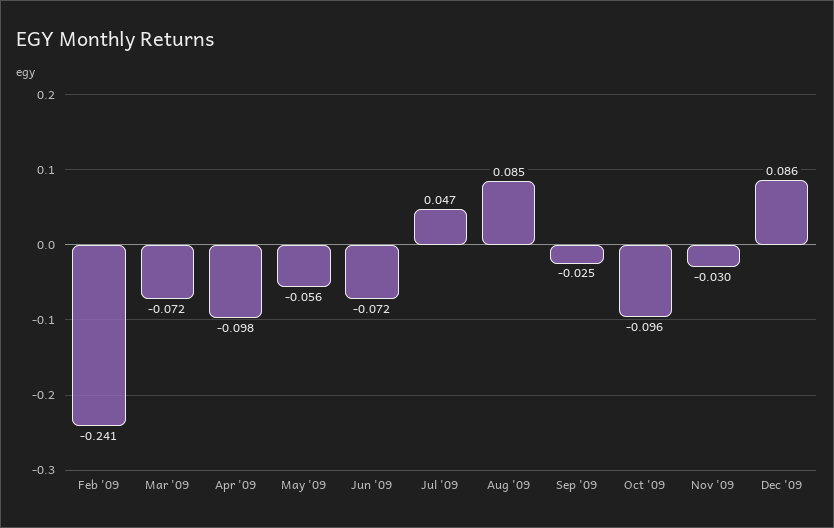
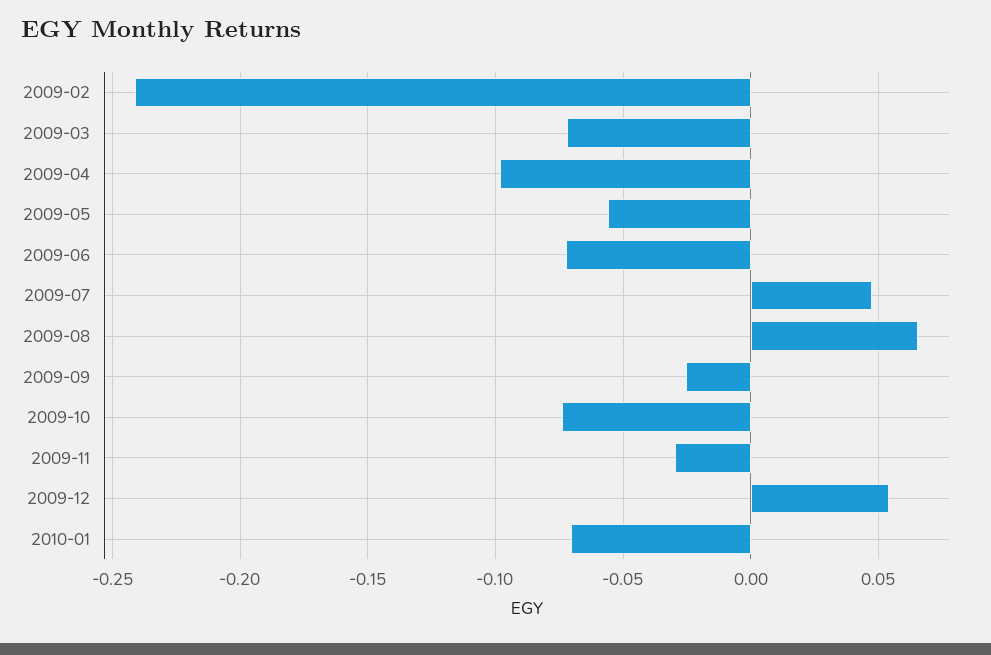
Aug '09: 0.085 -> 0.065
Oct '09: -0.096 -> -0.075
Dec '09: 0.086 -> 0.055
2010-01: none -> -0.07

